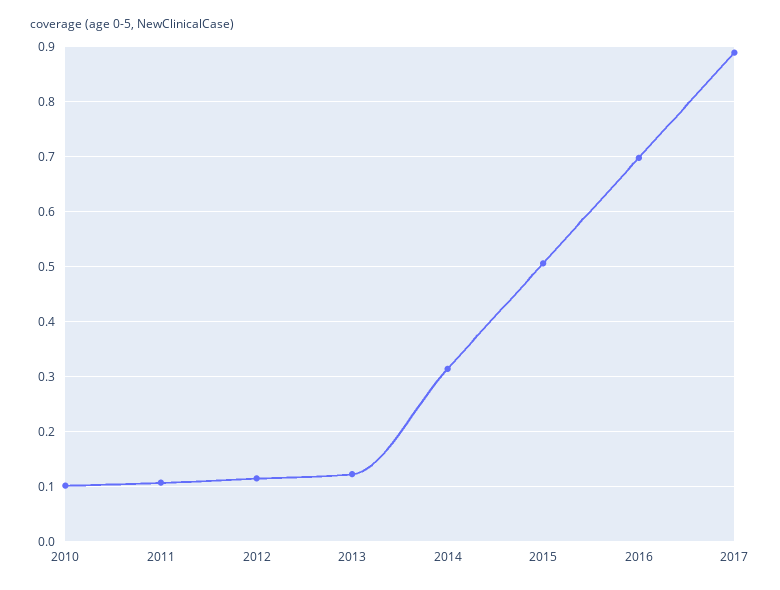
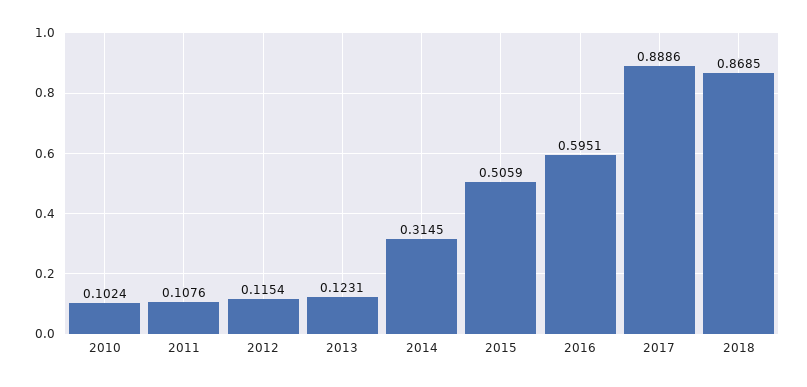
2016: 0.7 -> 0.5951
2018: none -> 0.8685

